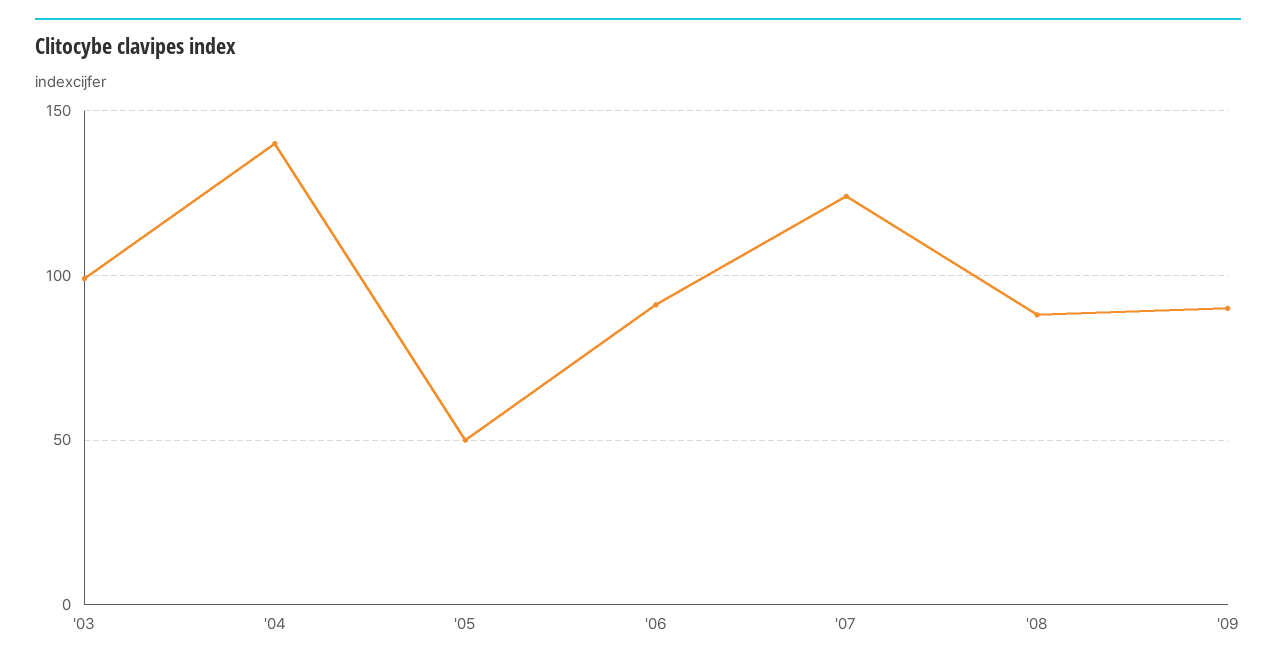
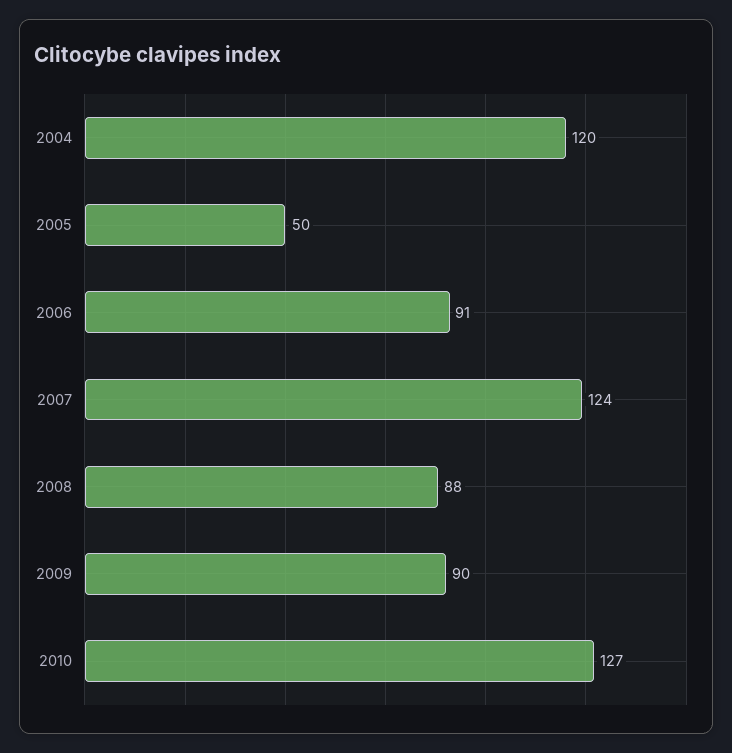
'03: 100 -> none
'04: 140 -> 120
2010: none -> 127

